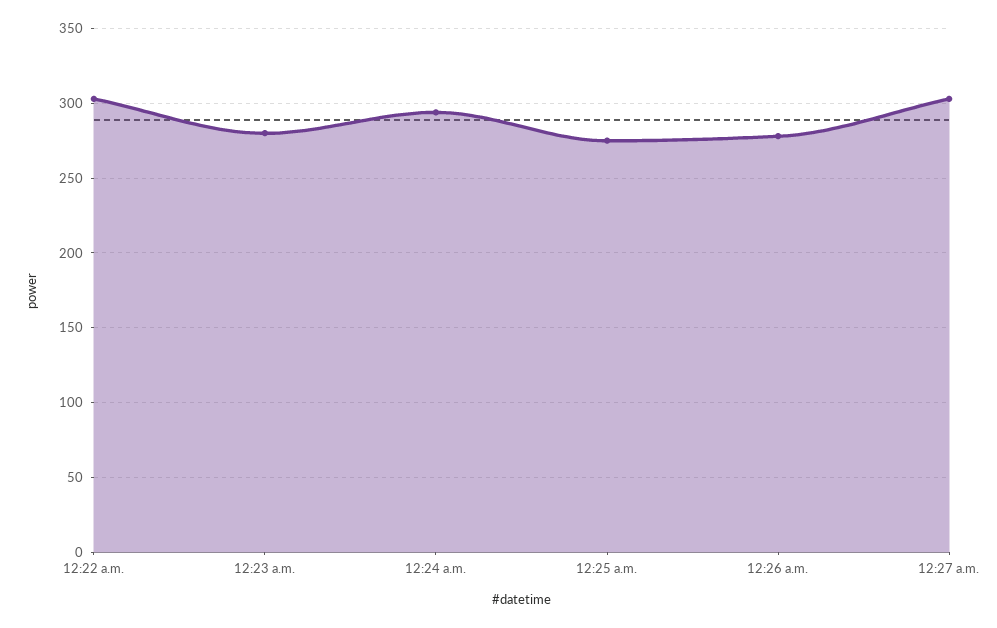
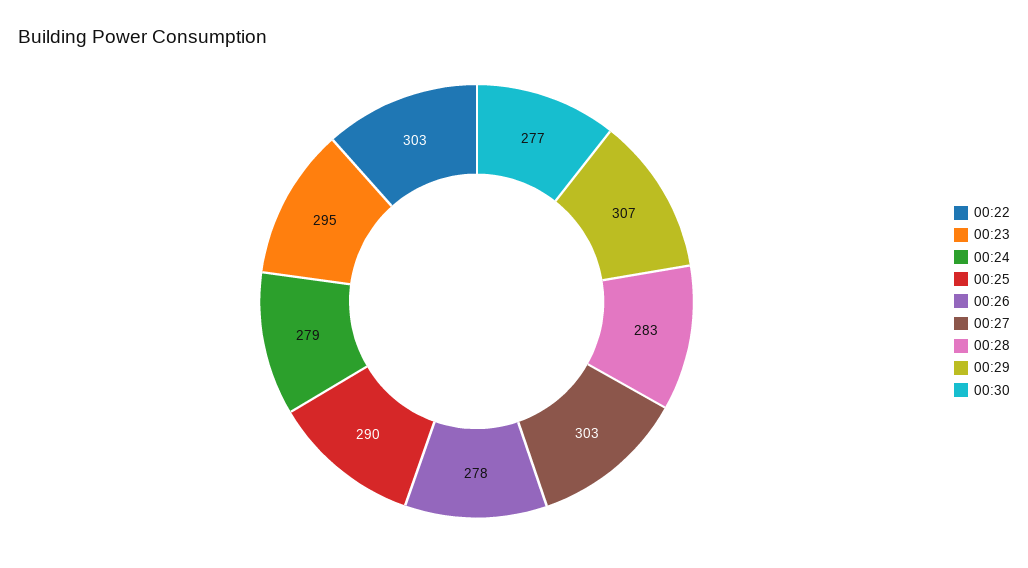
12:23 a.m.: 280 -> 295
12:24 a.m.: 295 -> 279
12:25 a.m.: 275 -> 290
00:28: none -> 283
00:29: none -> 307
00:30: none -> 277

